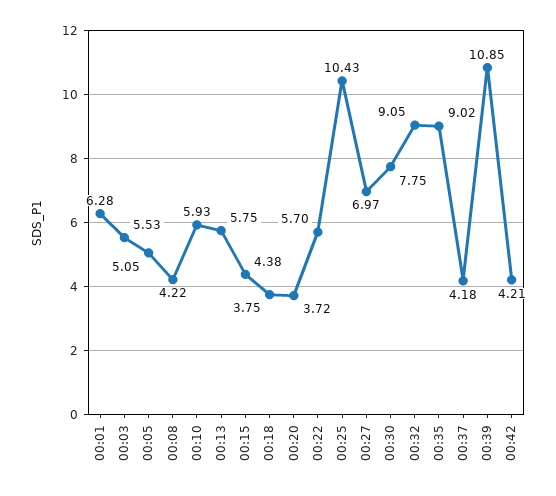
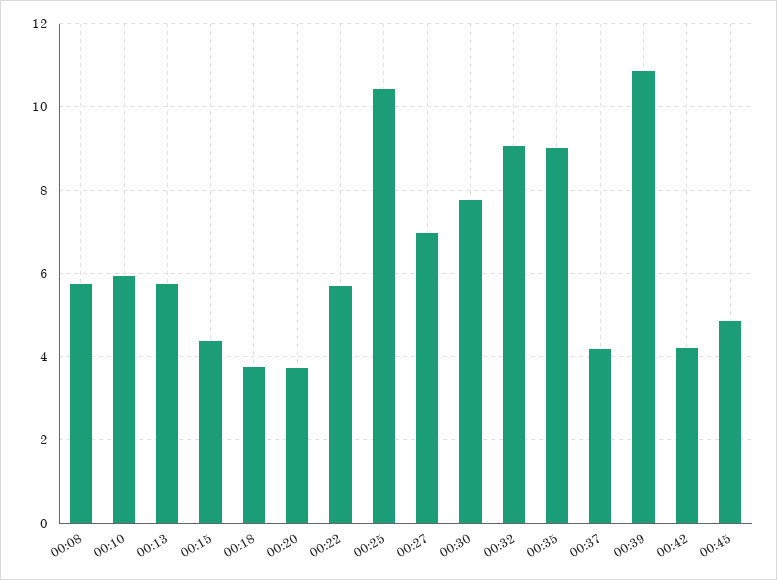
00:01: 6.28 -> none
00:03: 5.53 -> none
00:05: 5.05 -> none
00:08: 4.22 -> 5.8
00:45: none -> 4.8

